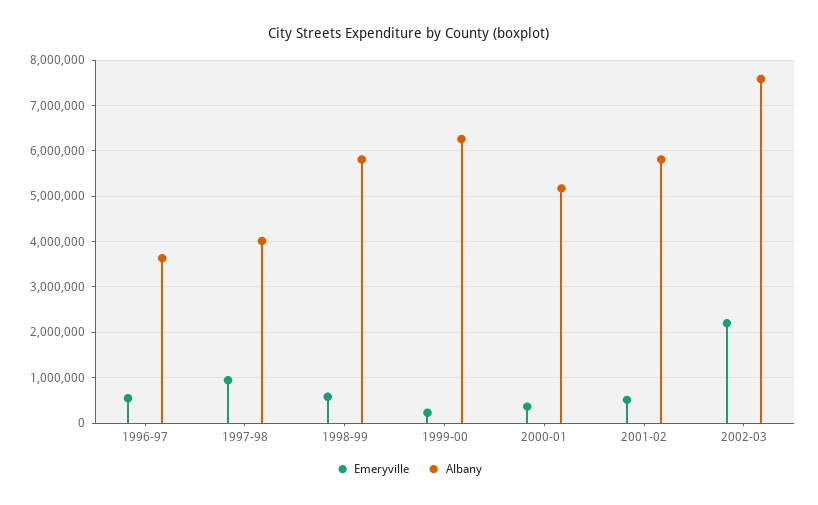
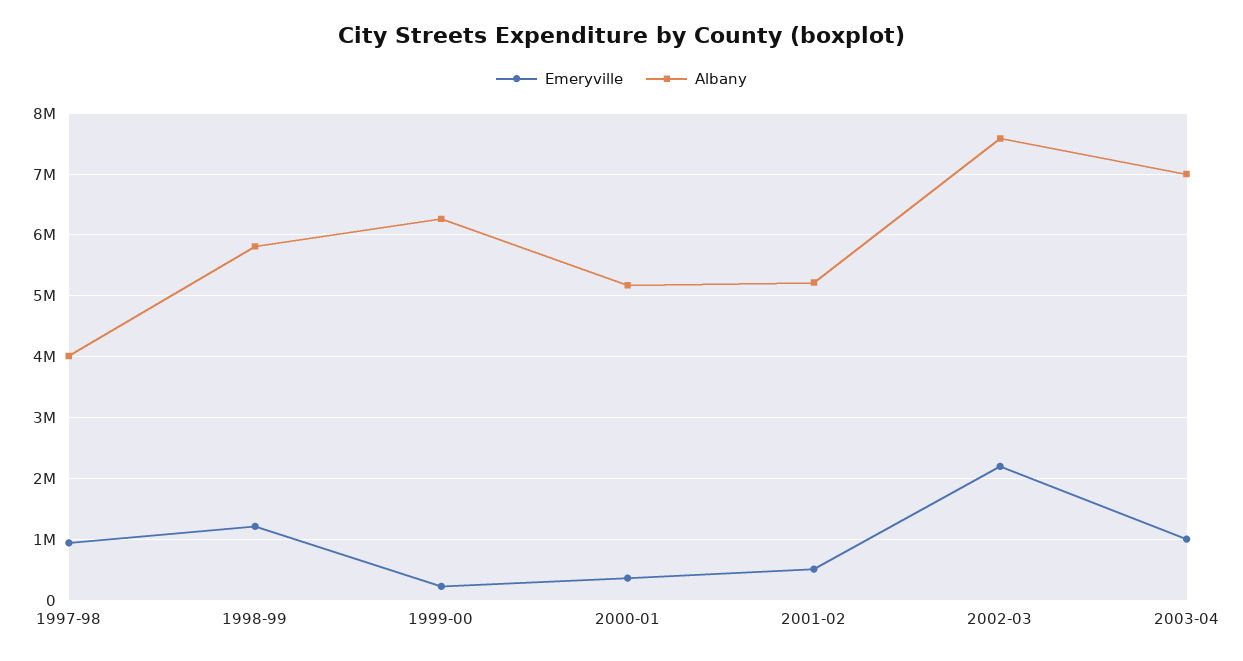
Emeryville, 1996-97: 600000 -> none
Albany, 1996-97: 3600000 -> none
Emeryville, 1998-99: 600000 -> 1200000
Albany, 2001-02: 5800000 -> 5200000
Emeryville, 2003-04: none -> 1000000
Albany, 2003-04: none -> 7000000

